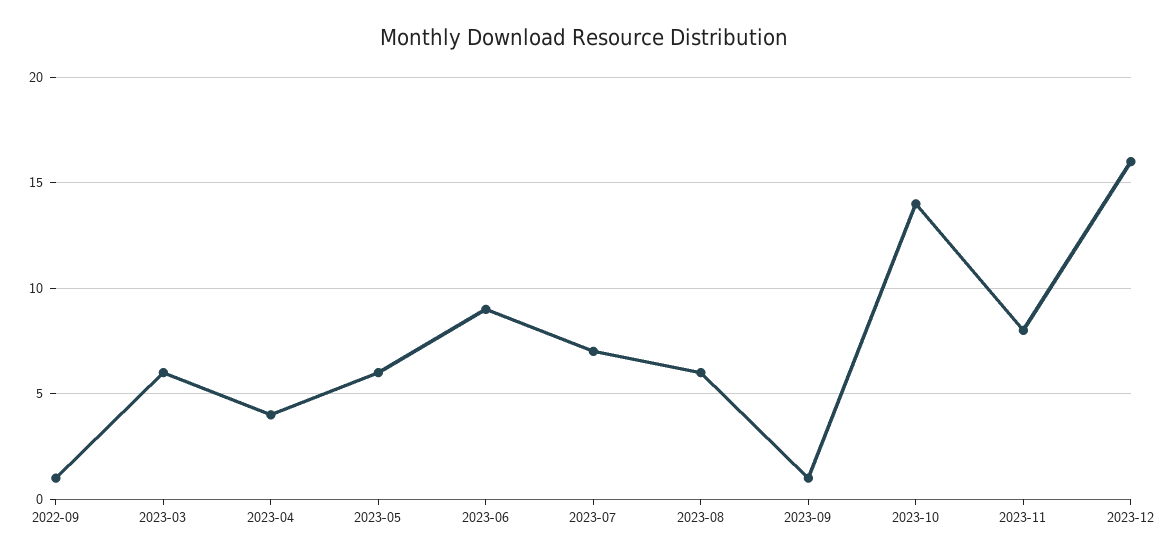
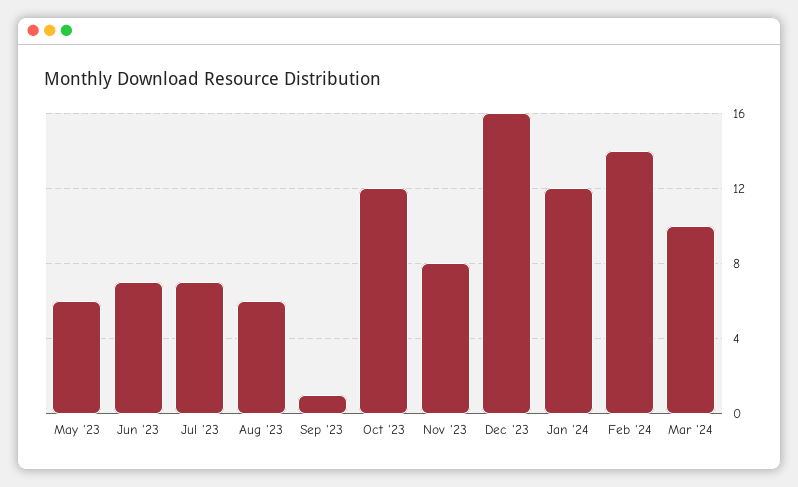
2022-09: 1 -> none
2023-03: 6 -> none
2023-04: 4 -> none
2023-06: 9 -> 7
2023-10: 14 -> 12
Jan '24: none -> 12
Feb '24: none -> 14
Mar '24: none -> 10

